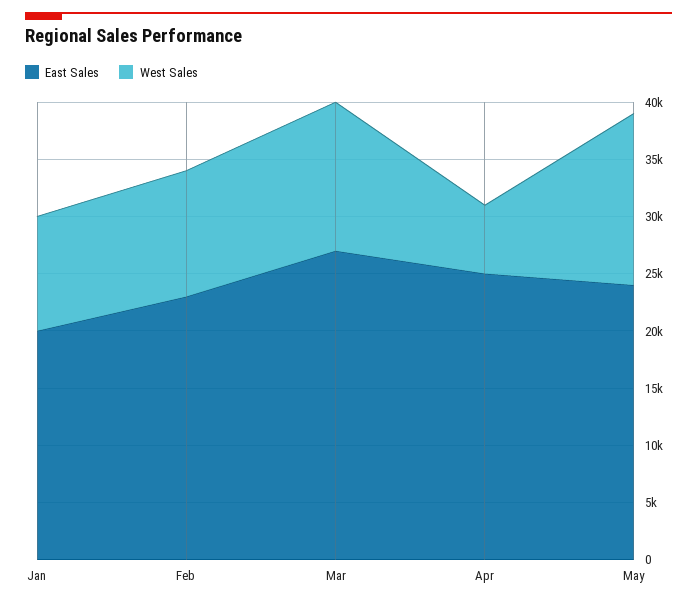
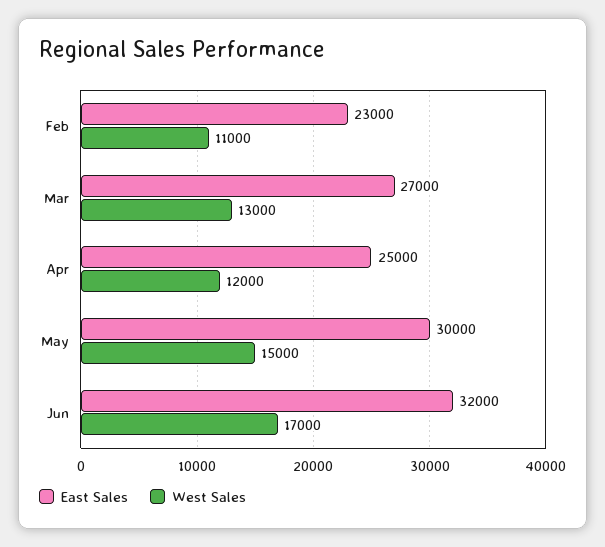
East Sales, Jan: 20000 -> none
West Sales, Jan: 10000 -> none
West Sales, Apr: 6000 -> 12000
East Sales, May: 24000 -> 30000
East Sales, Jun: none -> 32000
West Sales, Jun: none -> 17000

